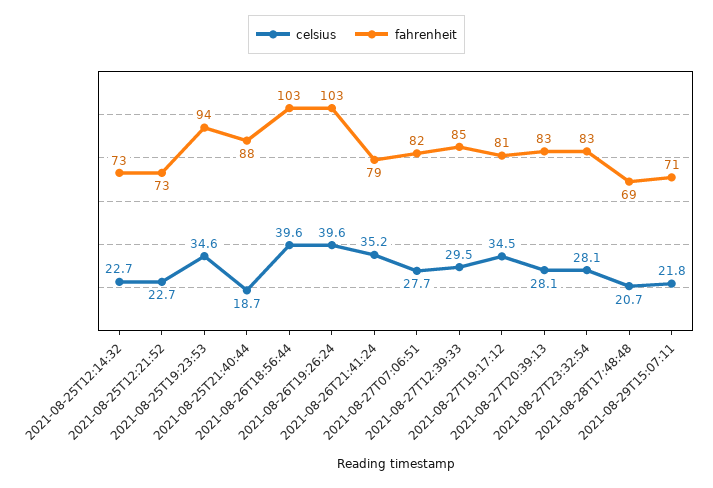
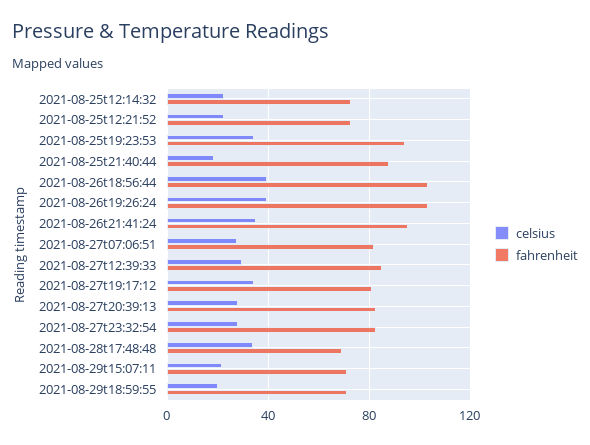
fahrenheit, 2021-08-26T21:41:24: 79 -> 95
celsius, 2021-08-28T17:48:48: 20.7 -> 35
celsius, 2021-08-29t18:59:55: none -> 20
fahrenheit, 2021-08-29t18:59:55: none -> 70

